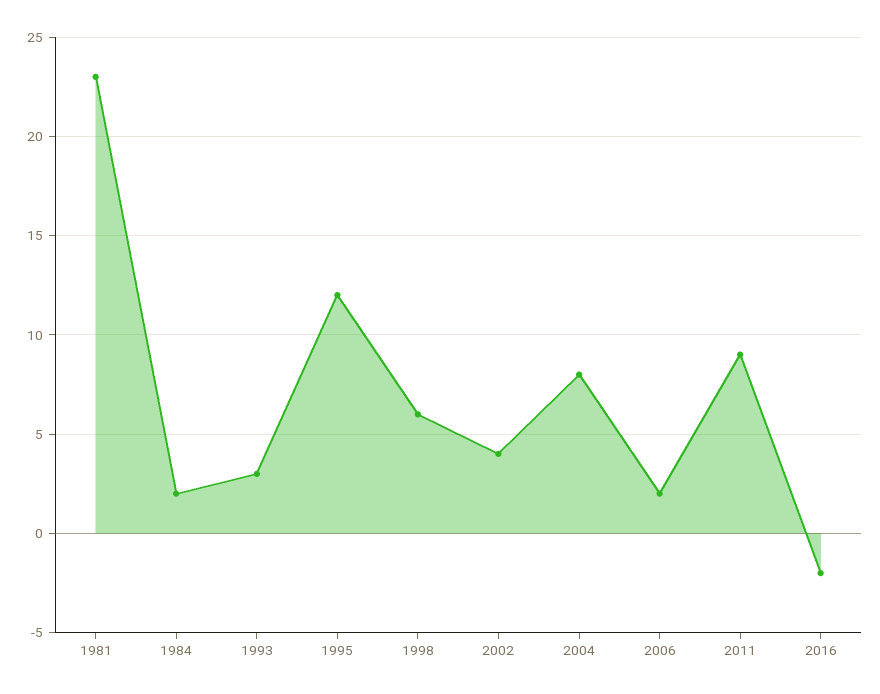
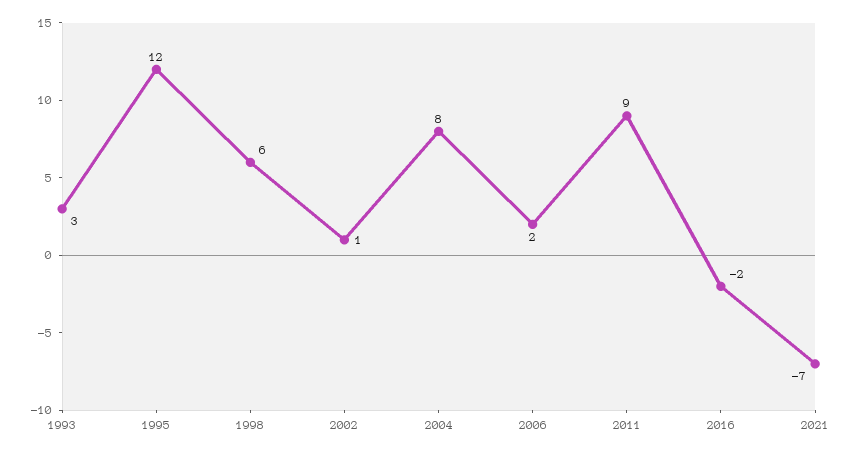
1981: 23 -> none
1984: 2 -> none
2002: 4 -> 1
2021: none -> -7

